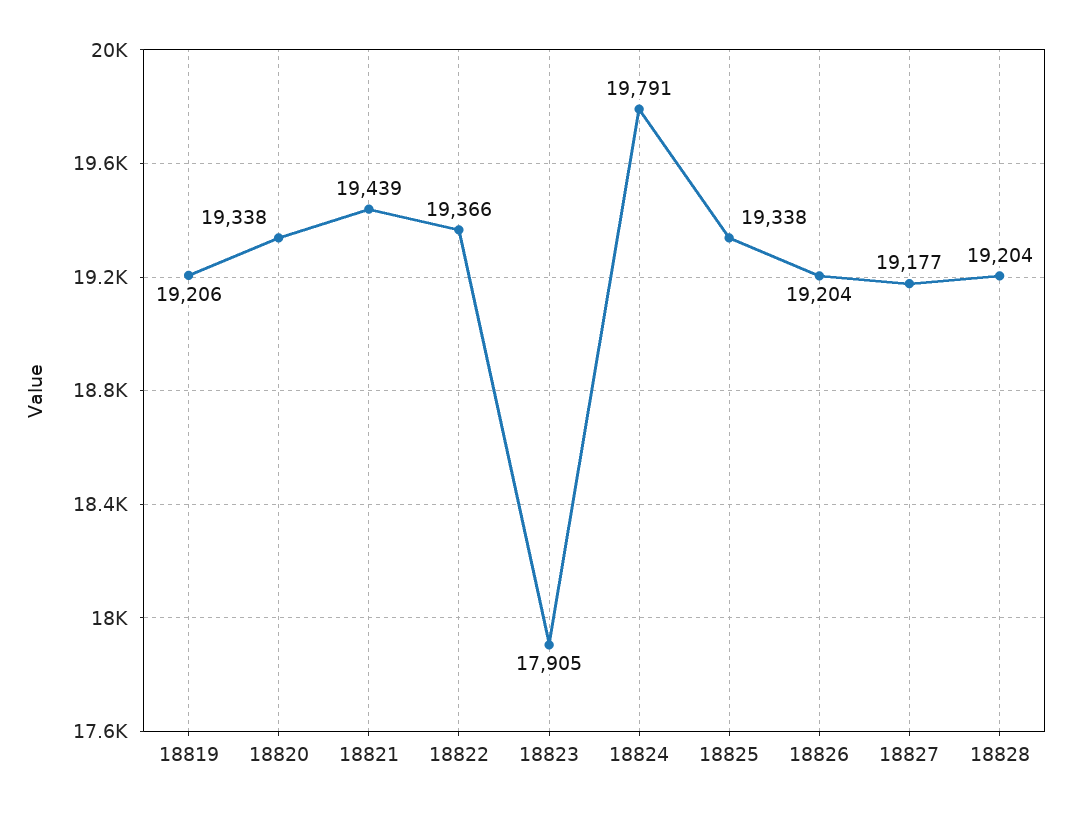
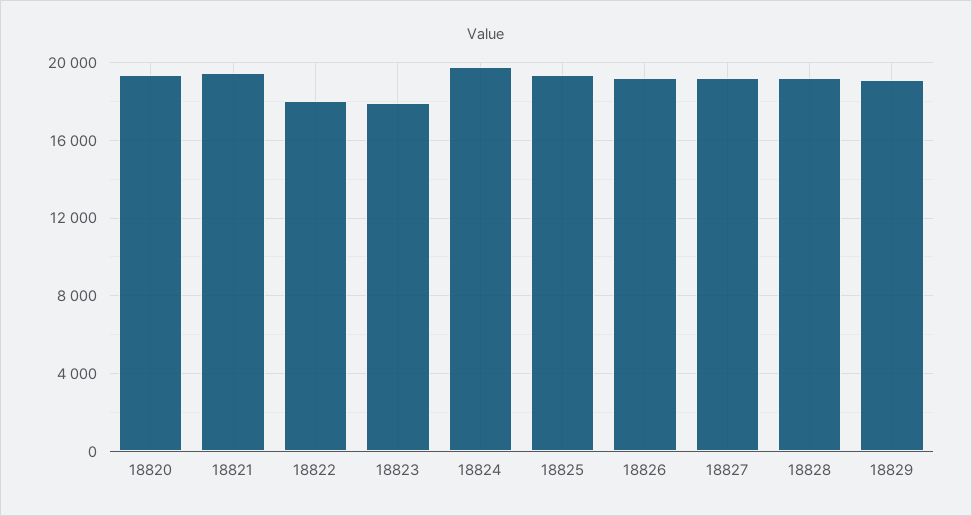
18819: 19206 -> none
18822: 19366 -> 18000
18829: none -> 19000

